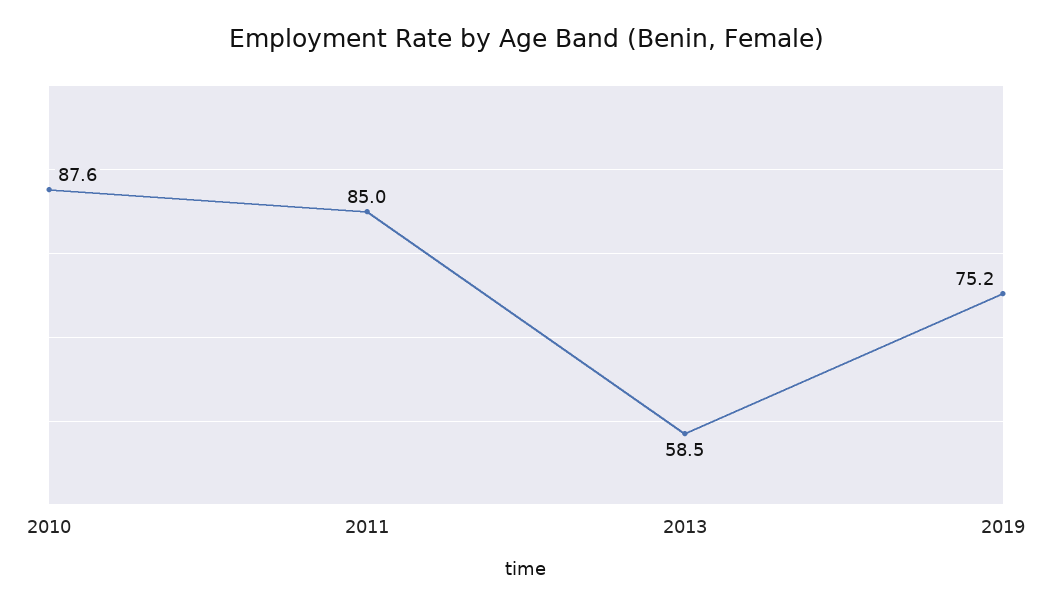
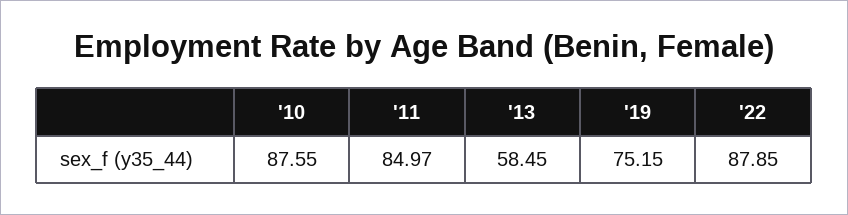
'22: none -> 87.85

